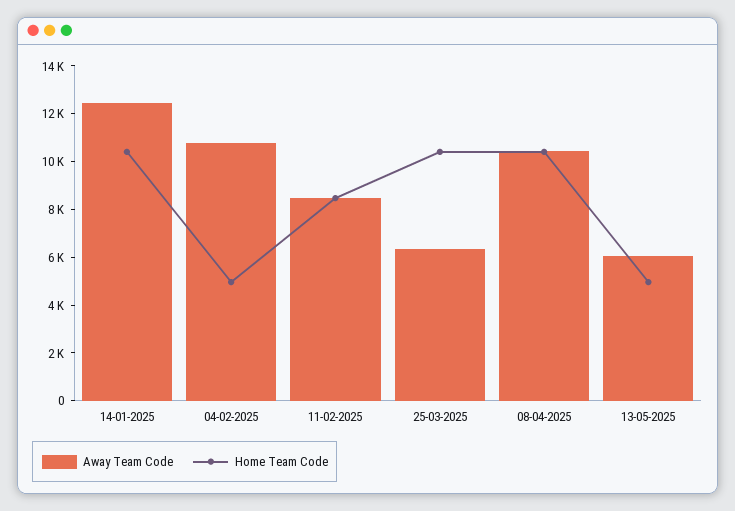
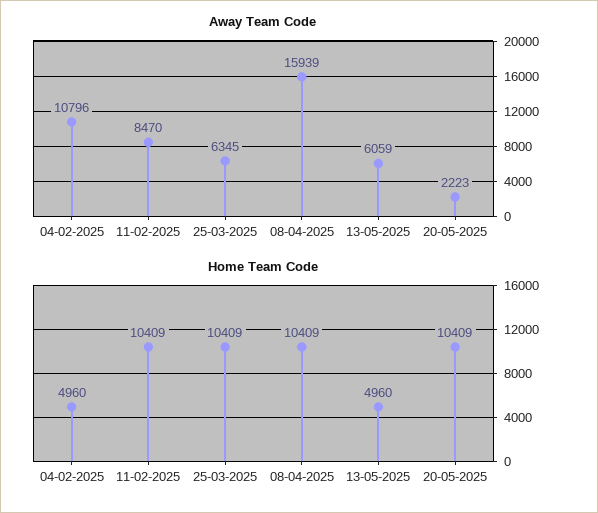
Away Team Code, 14-01-2025: 12500 -> none
Home Team Code, 14-01-2025: 10500 -> none
Home Team Code, 11-02-2025: 8500 -> 10409
Away Team Code, 08-04-2025: 10500 -> 15939
Away Team Code, 20-05-2025: none -> 2223
Home Team Code, 20-05-2025: none -> 10409

